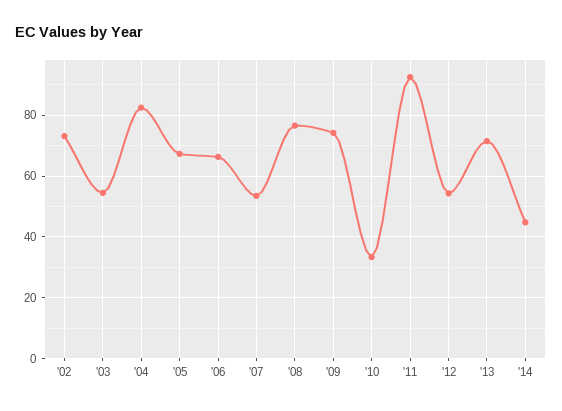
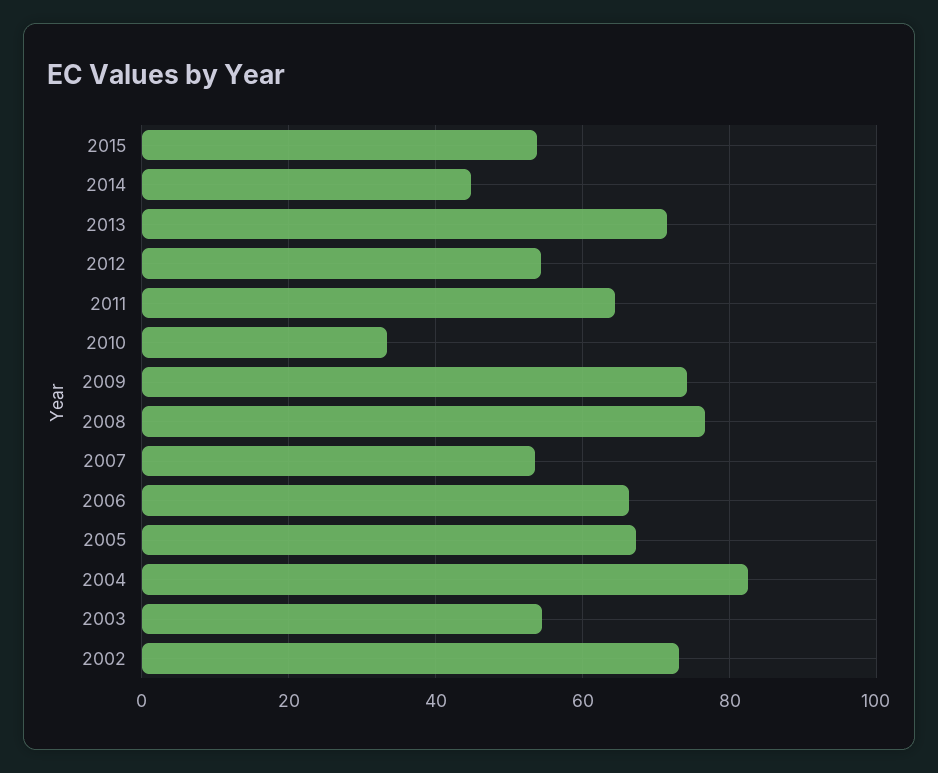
'11: 92 -> 64
2015: none -> 54

